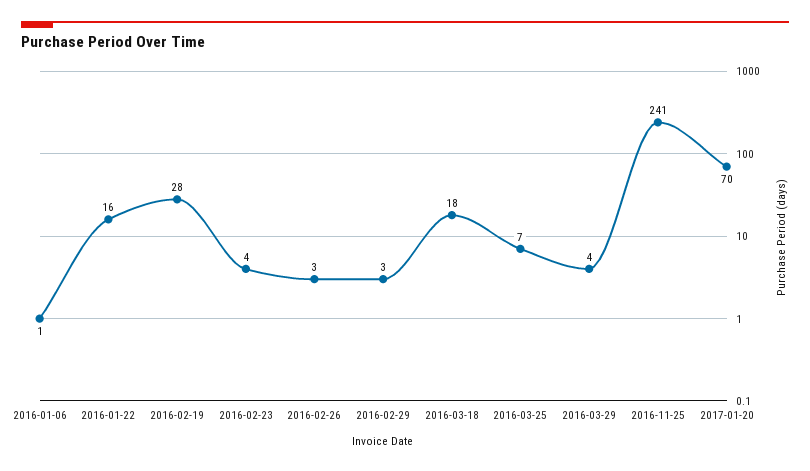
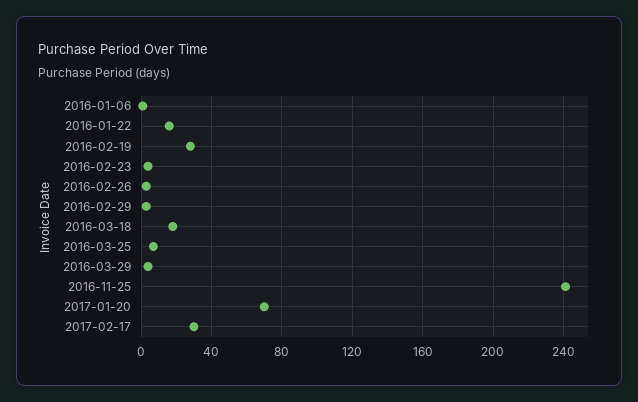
2017-02-17: none -> 30

